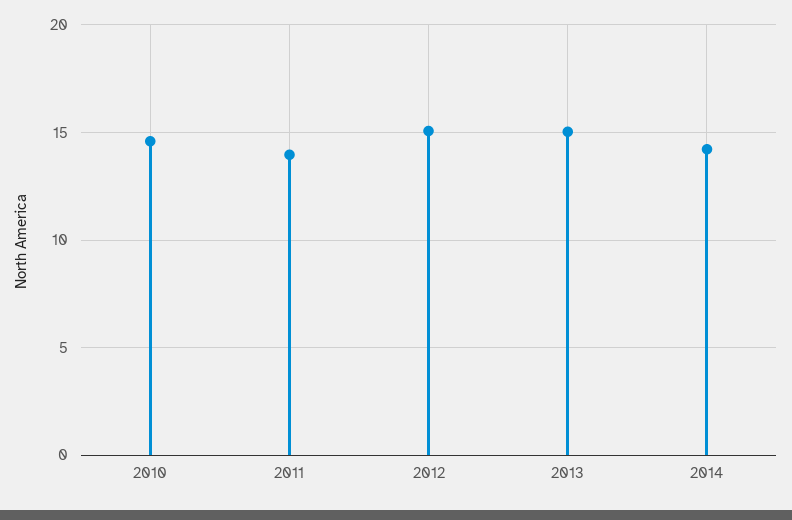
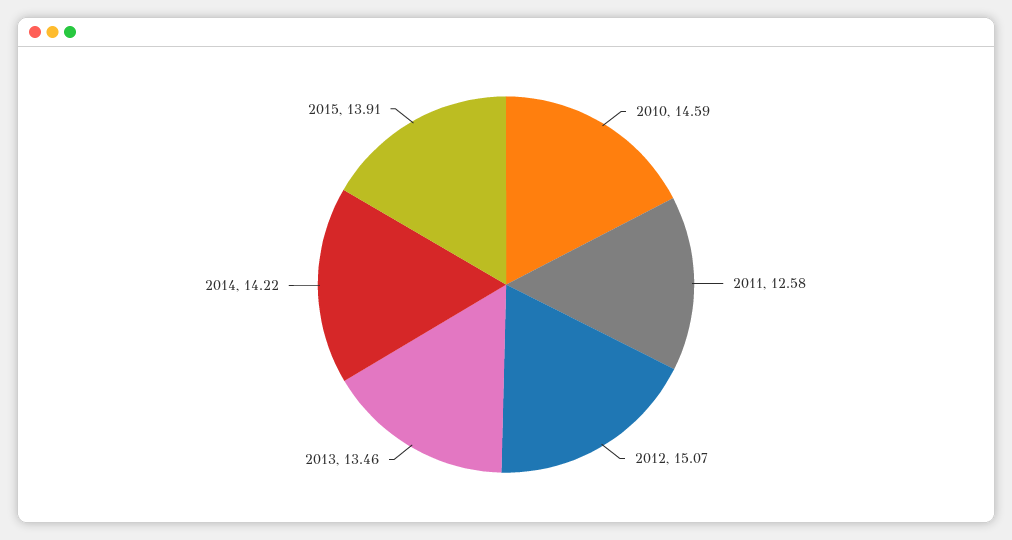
2011: 14 -> 12.58
2013: 15 -> 13.46
2015: none -> 13.91

